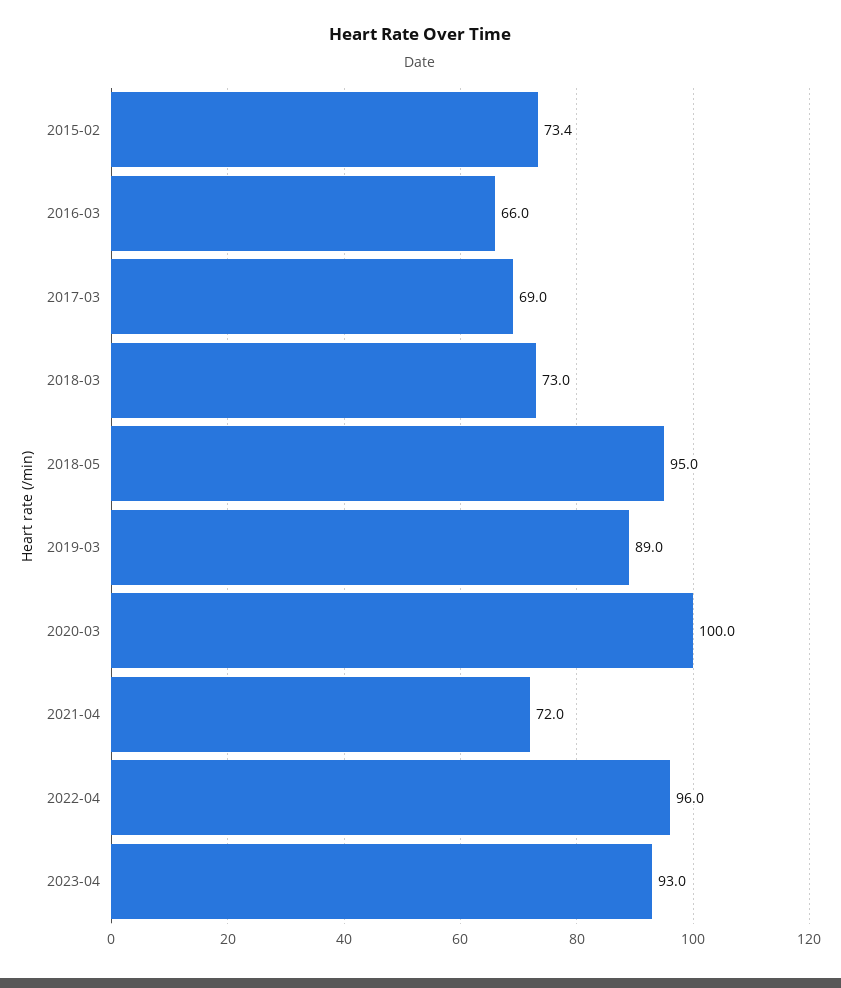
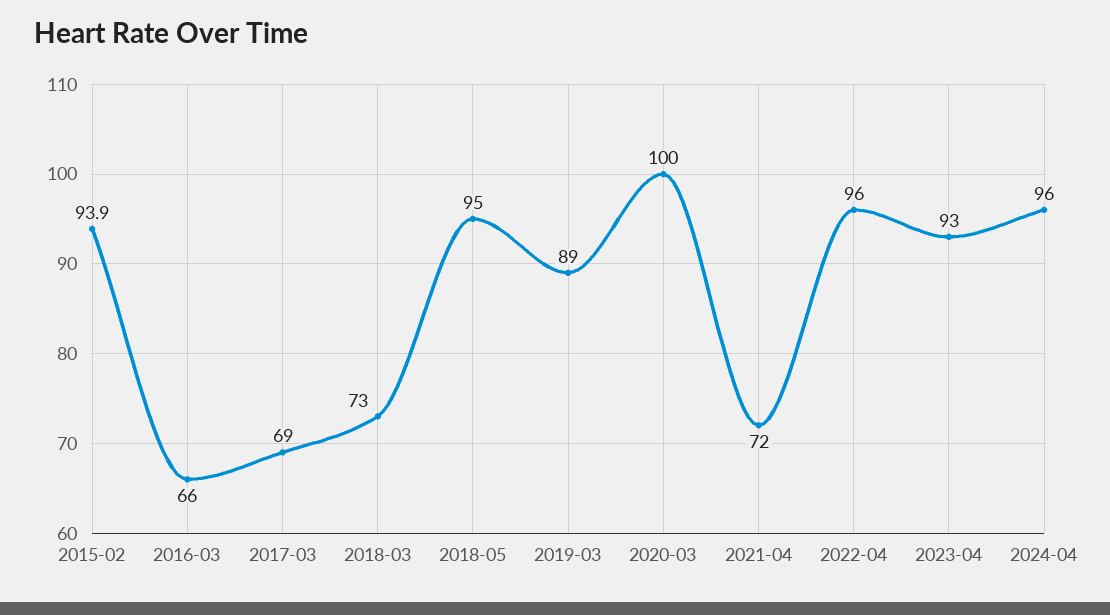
2015-02: 73.4 -> 93.9
2024-04: none -> 96

